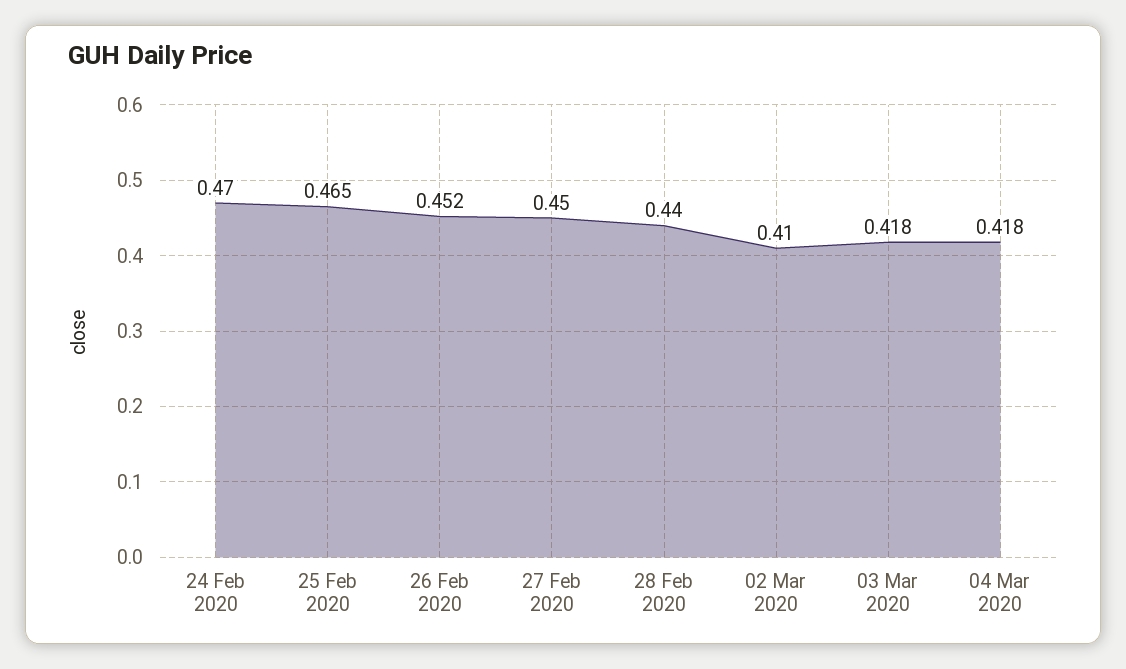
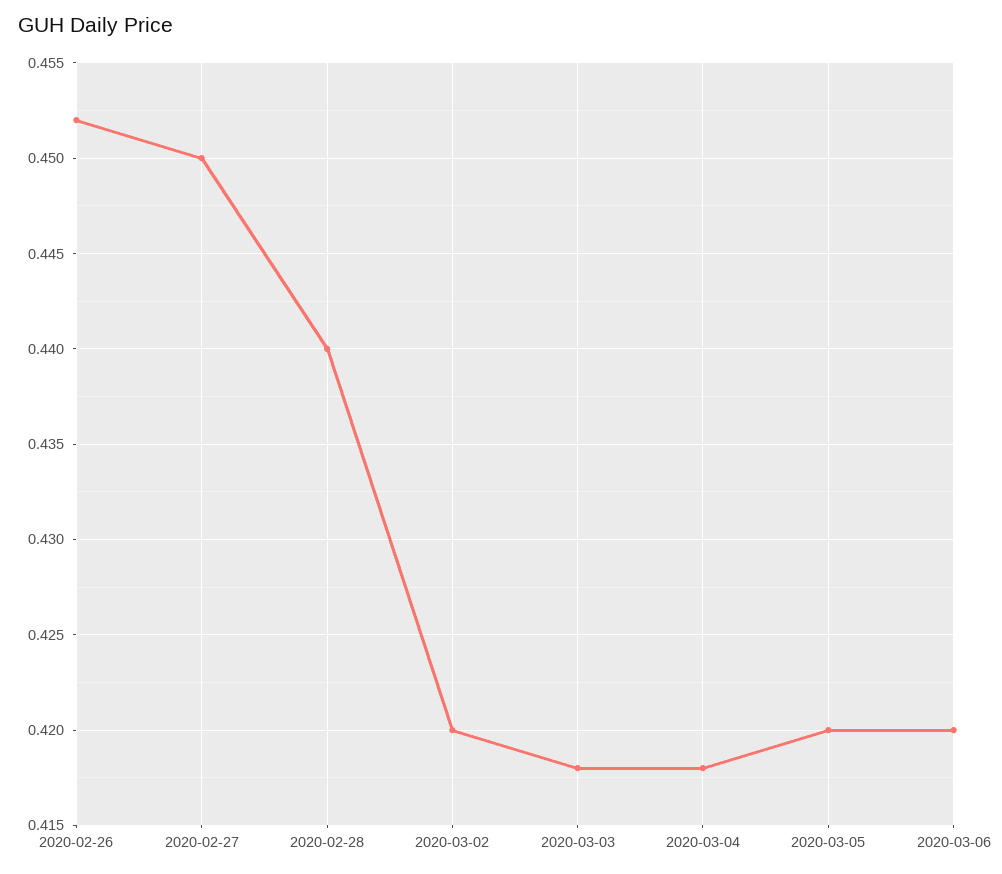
24 Feb 2020: 0.47 -> none
25 Feb 2020: 0.465 -> none
02 Mar 2020: 0.41 -> 0.42
2020-03-05: none -> 0.42
2020-03-06: none -> 0.42

